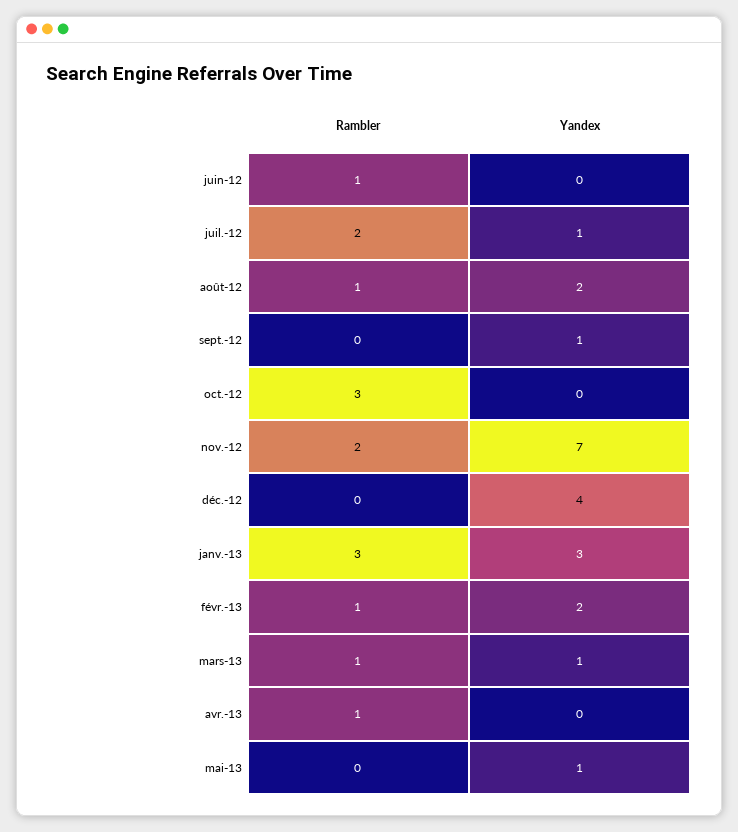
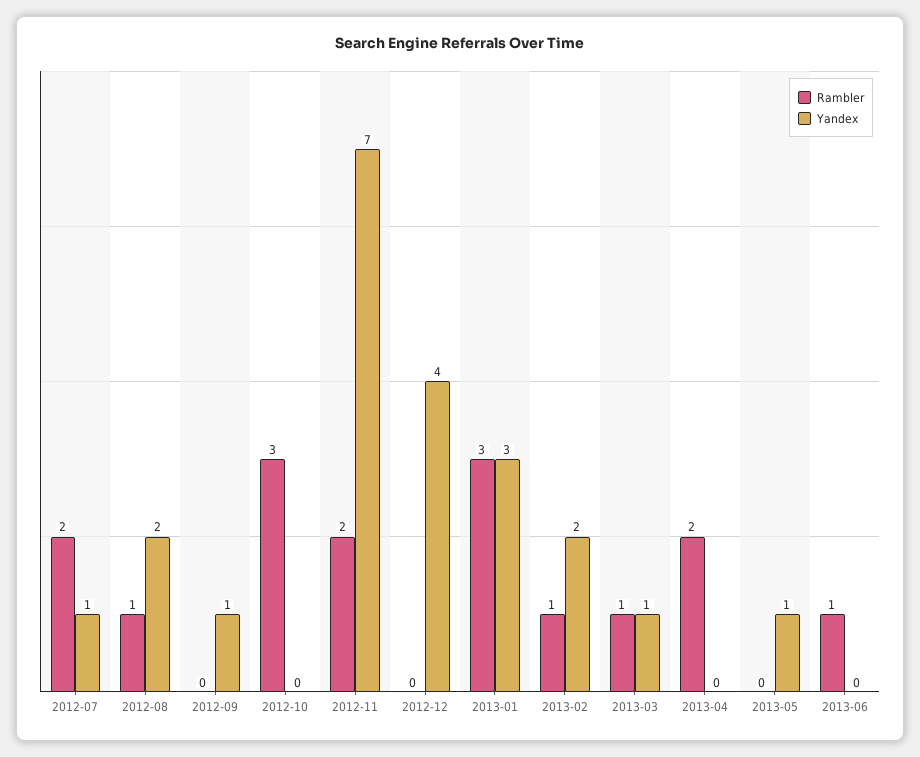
Rambler, juin-12: 1 -> none
Yandex, juin-12: 0 -> none
Rambler, avr.-13: 1 -> 2
Rambler, 2013-06: none -> 1
Yandex, 2013-06: none -> 0

